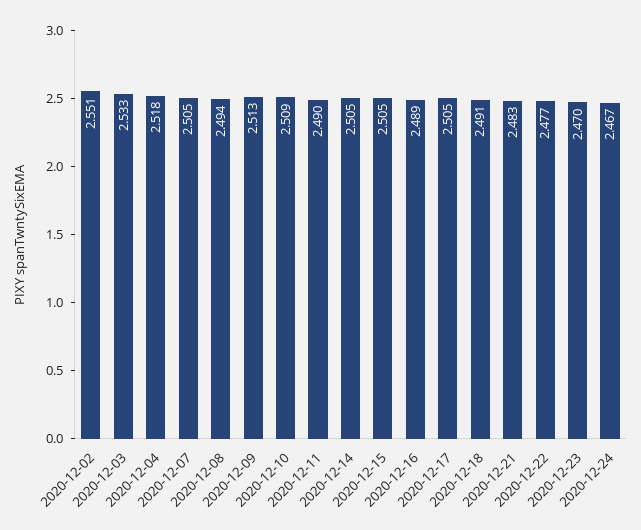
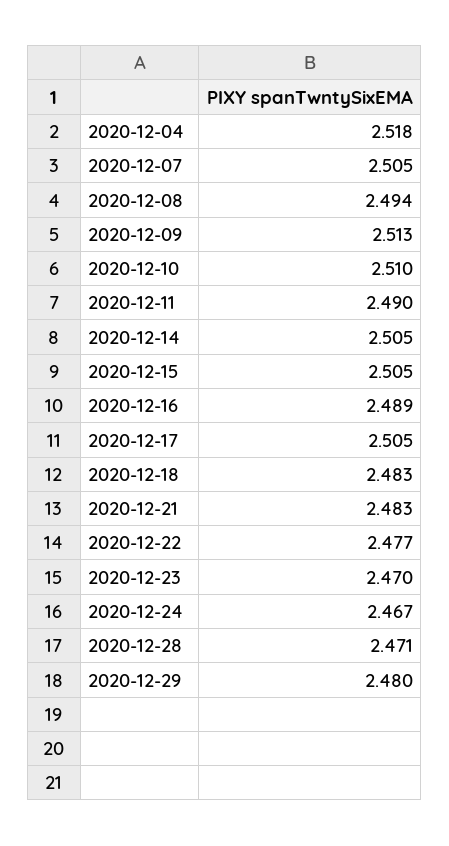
2020-12-02: 2.551 -> none
2020-12-03: 2.533 -> none
2020-12-10: 2.509 -> 2.51
2020-12-18: 2.491 -> 2.483
2020-12-28: none -> 2.471
2020-12-29: none -> 2.48

